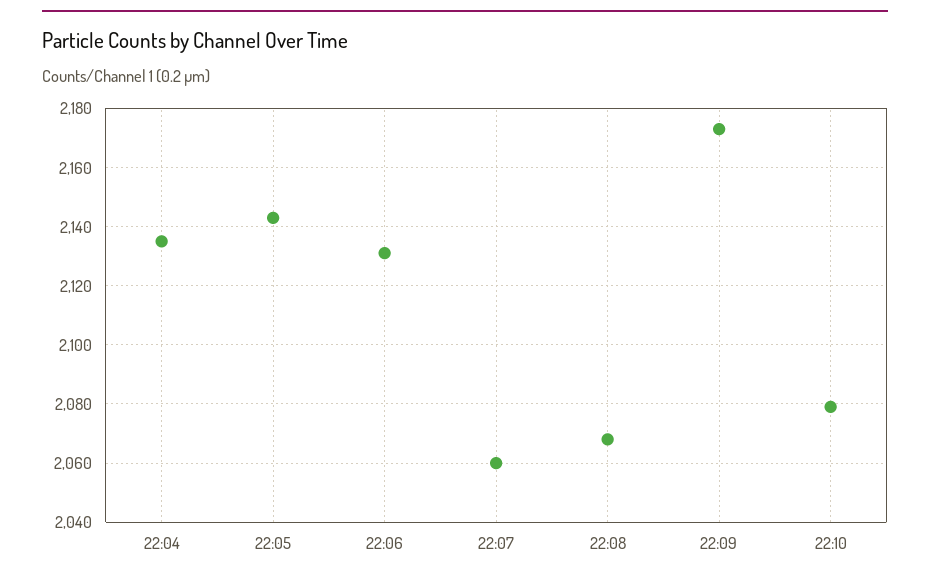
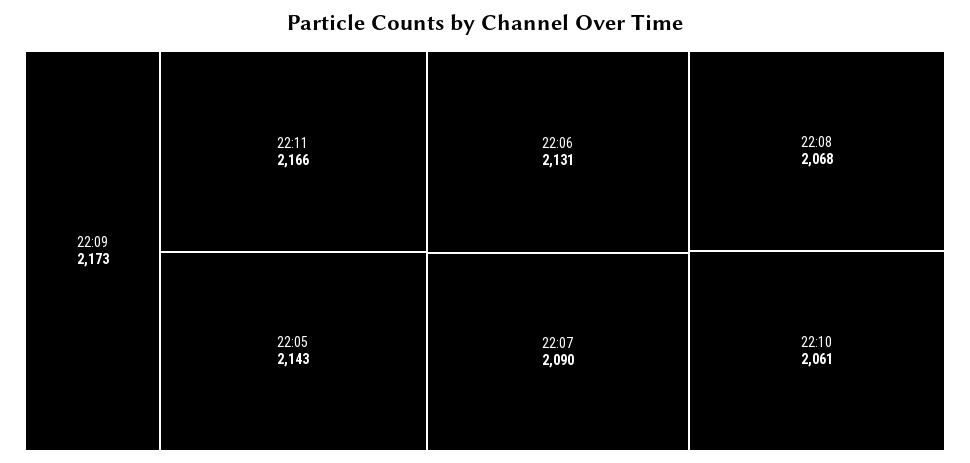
22:04: 2135 -> none
22:07: 2060 -> 2090
22:10: 2080 -> 2061
22:11: none -> 2166

